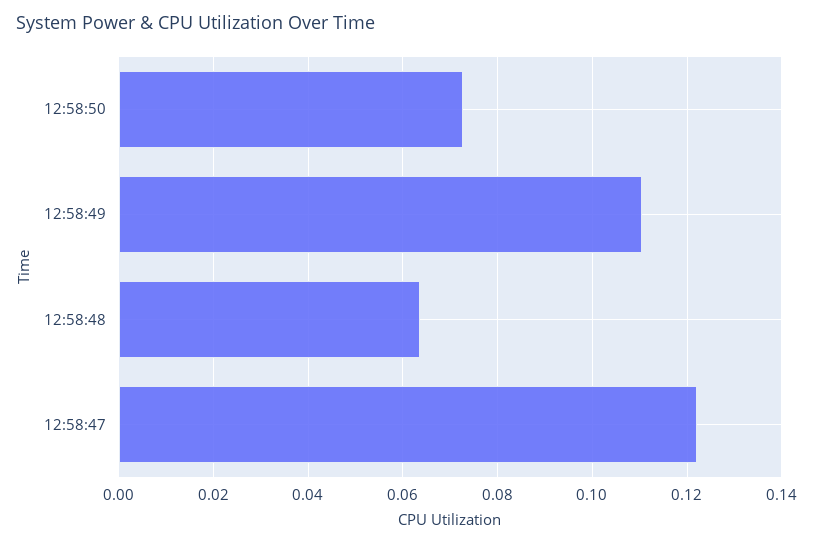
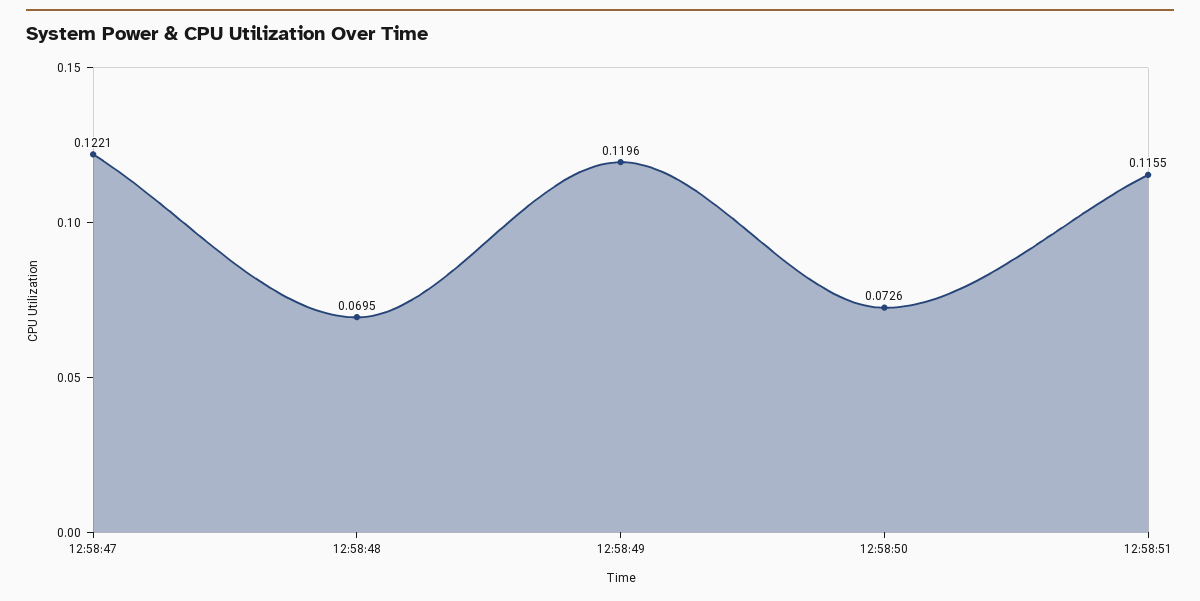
12:58:49: 0.11 -> 0.1196
12:58:48: 0.064 -> 0.0695
12:58:51: none -> 0.1155

